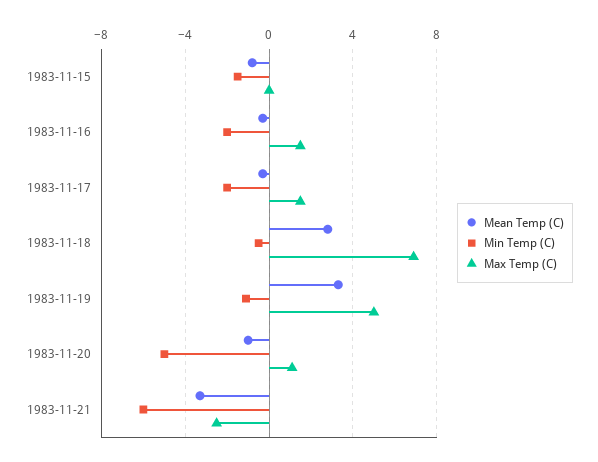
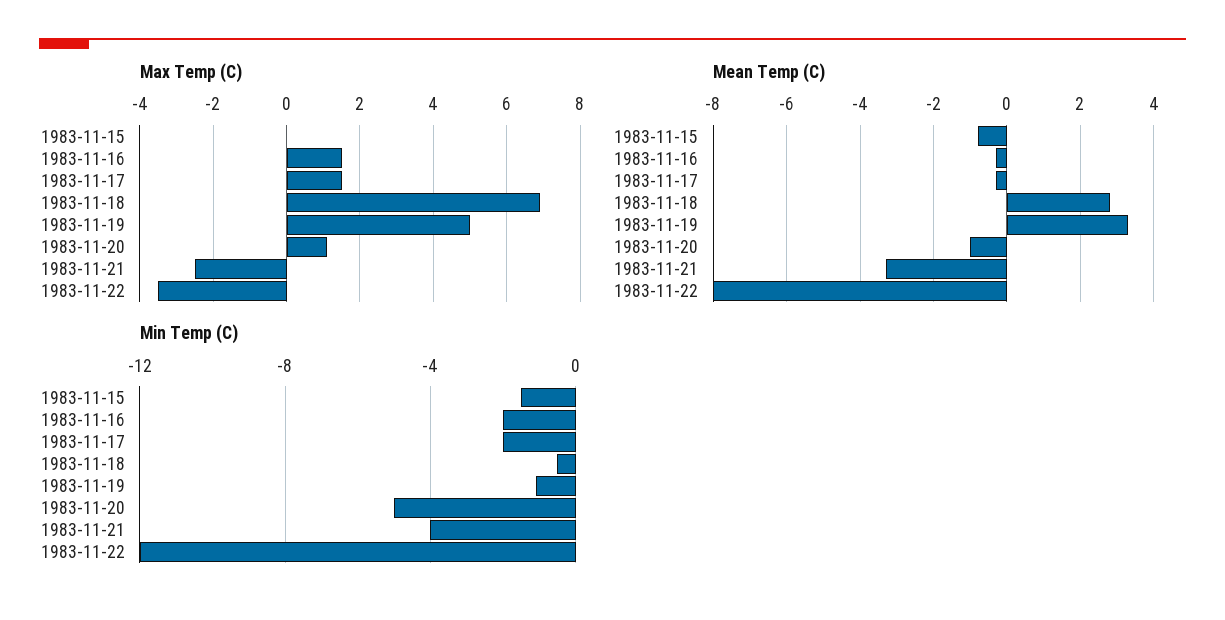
Min Temp (C), 1983-11-21: -6 -> -4
Max Temp (C), 1983-11-22: none -> -3.5
Mean Temp (C), 1983-11-22: none -> -8
Min Temp (C), 1983-11-22: none -> -12

